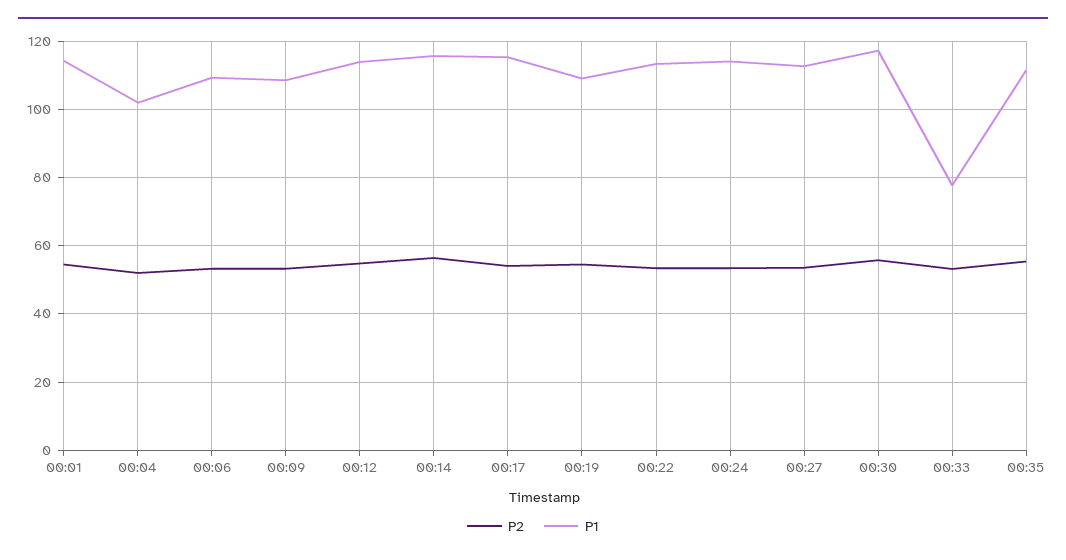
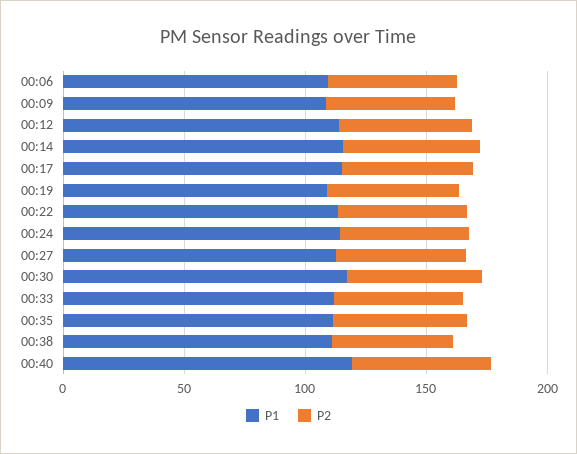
P2, 00:01: 54 -> none
P1, 00:01: 114 -> none
P2, 00:04: 52 -> none
P1, 00:04: 102 -> none
P1, 00:33: 78 -> 110
P1, 00:38: none -> 110
P2, 00:38: none -> 50
P1, 00:40: none -> 120
P2, 00:40: none -> 60

